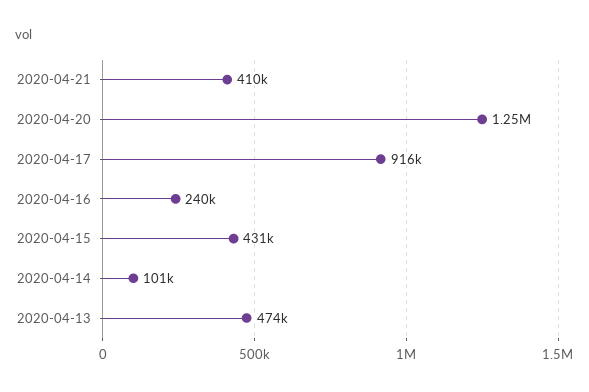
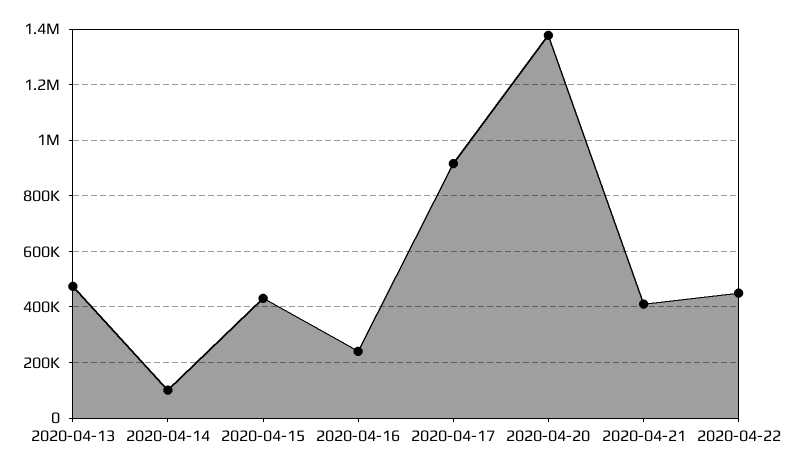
2020-04-20: 1250000 -> 1375000
2020-04-22: none -> 450000

